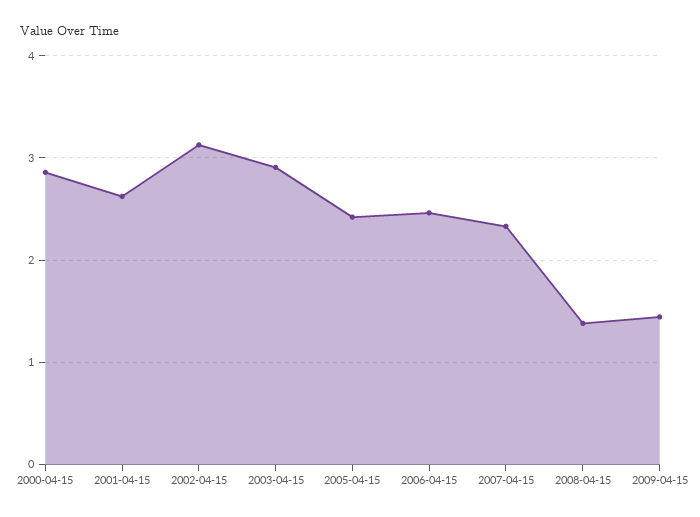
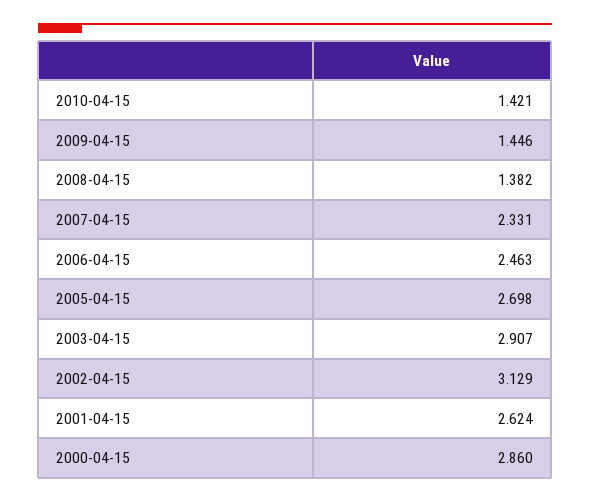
2005-04-15: 2.4 -> 2.698
2010-04-15: none -> 1.421

